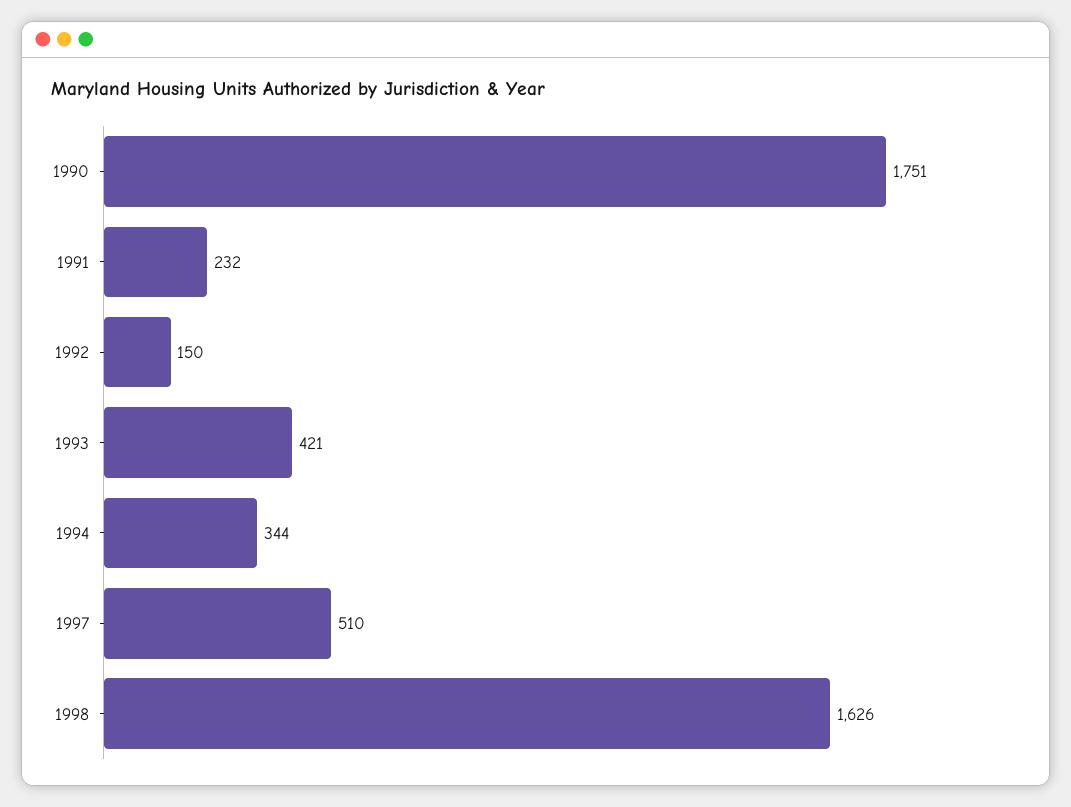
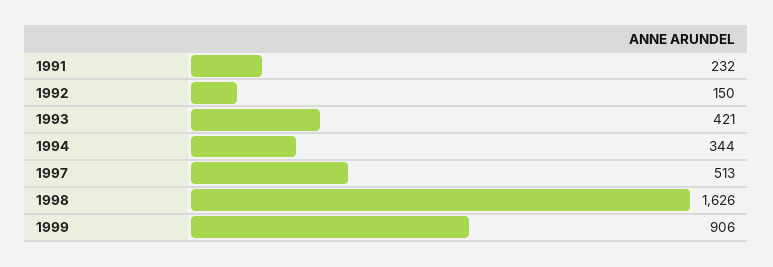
1990: 1751 -> none
1997: 510 -> 513
1999: none -> 906

